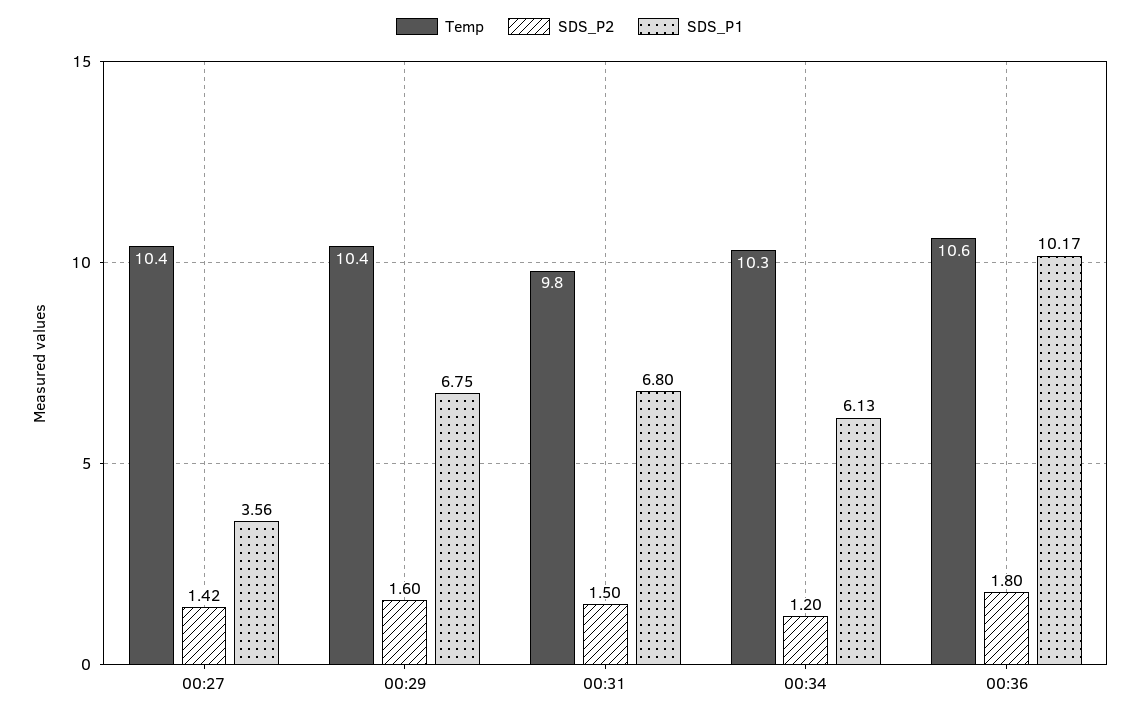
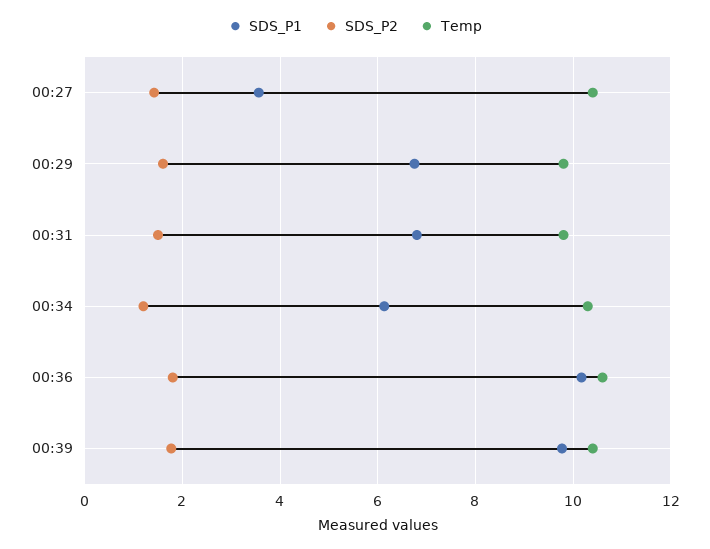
Temp, 00:29: 10.4 -> 9.8
SDS_P1, 00:39: none -> 9.8
SDS_P2, 00:39: none -> 1.8
Temp, 00:39: none -> 10.4

